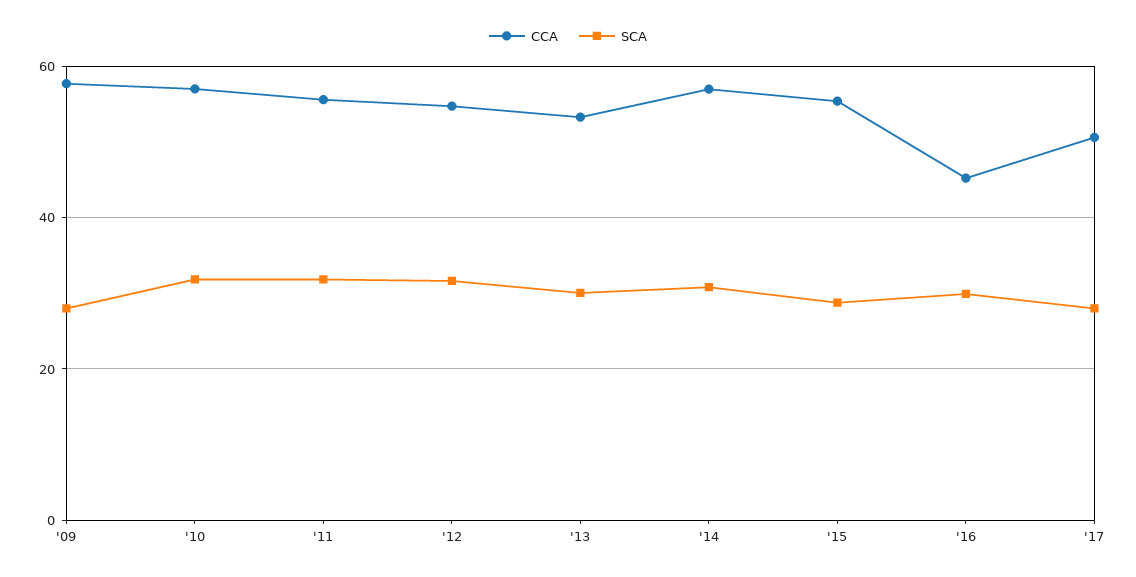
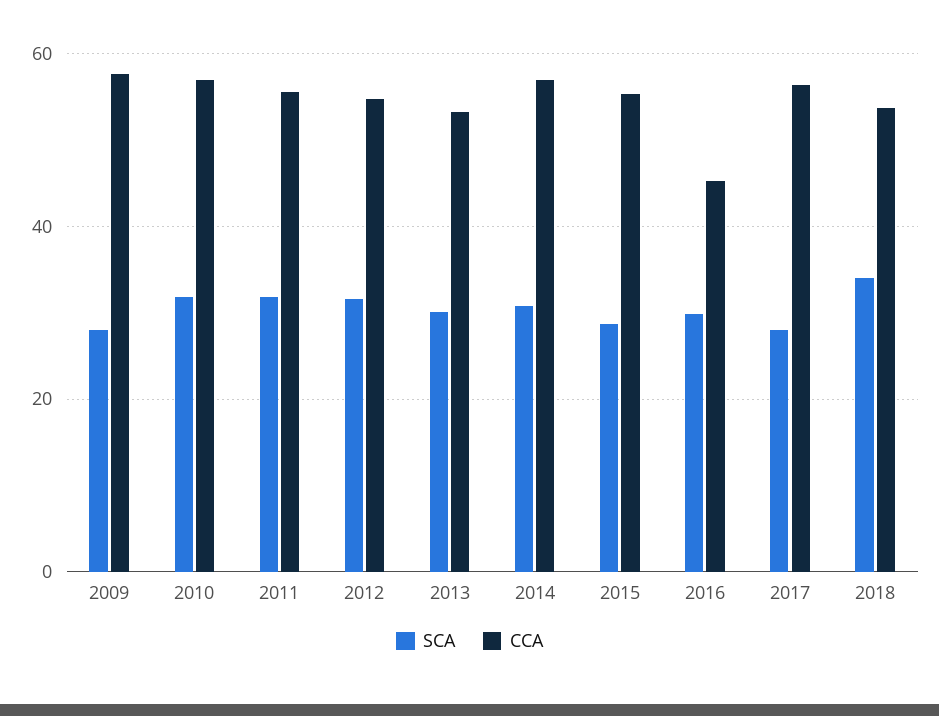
CCA, '17: 50 -> 56
SCA, 2018: none -> 34
CCA, 2018: none -> 54

